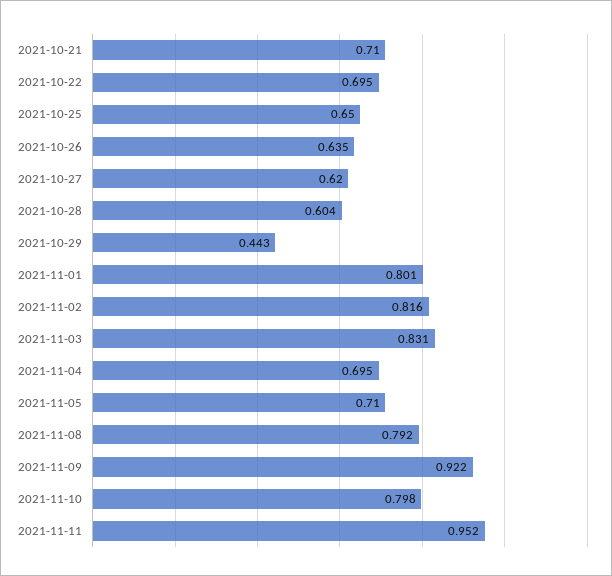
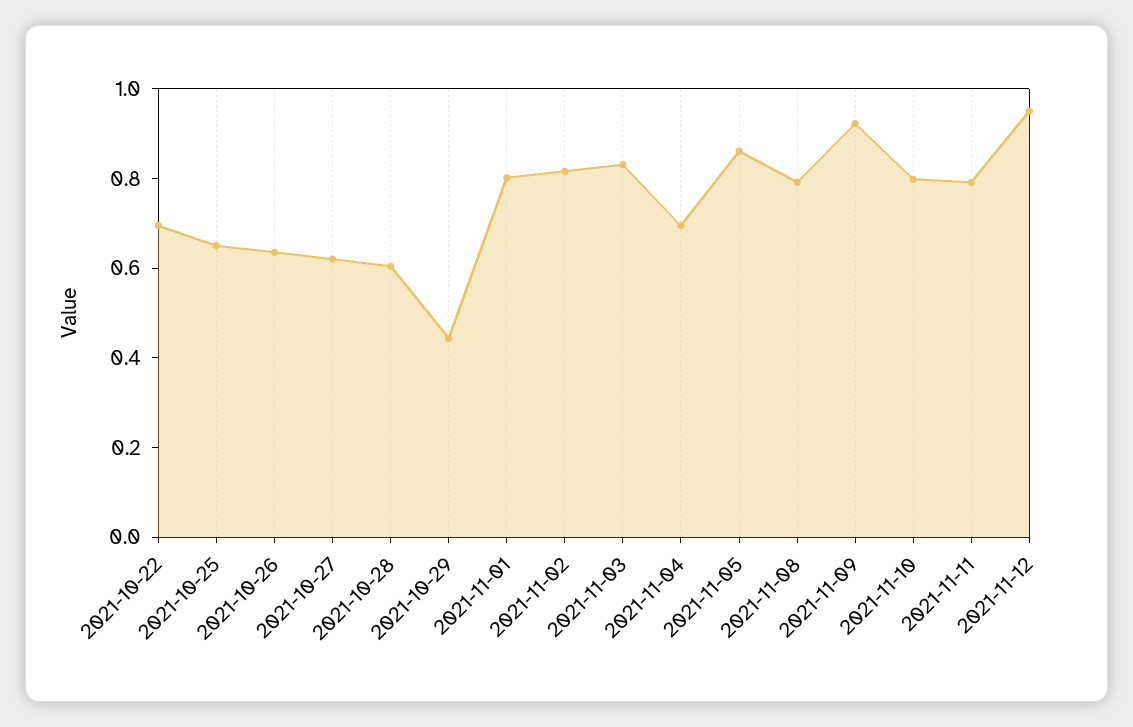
2021-10-21: 0.71 -> none
2021-11-05: 0.71 -> 0.85
2021-11-11: 0.952 -> 0.8
2021-11-12: none -> 0.95

